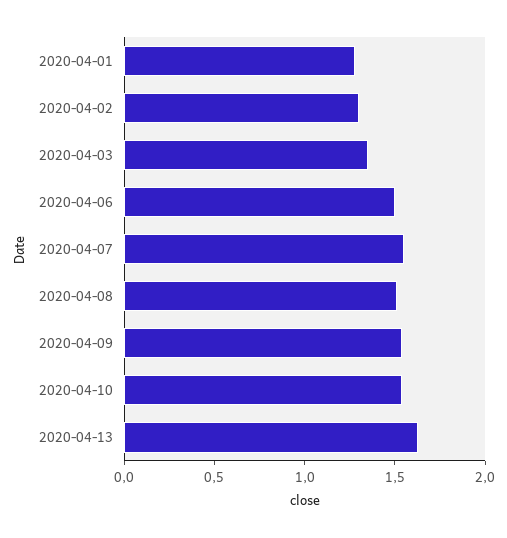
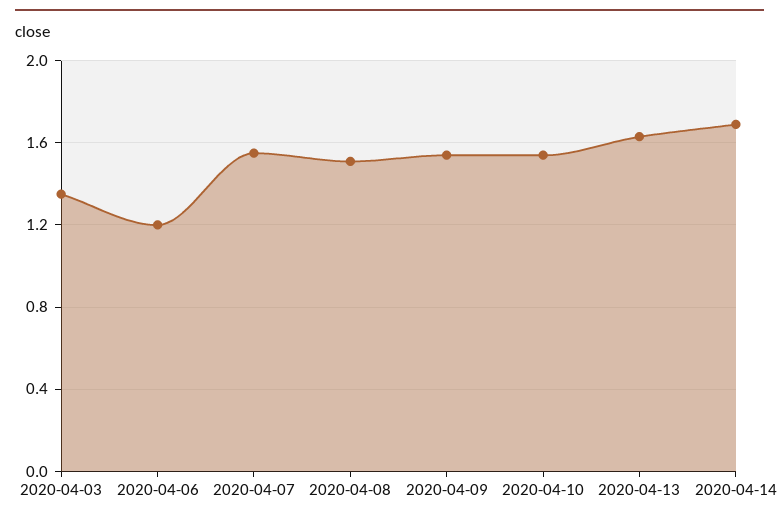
2020-04-01: 1.3 -> none
2020-04-02: 1.3 -> none
2020-04-06: 1.5 -> 1.2
2020-04-14: none -> 1.7

